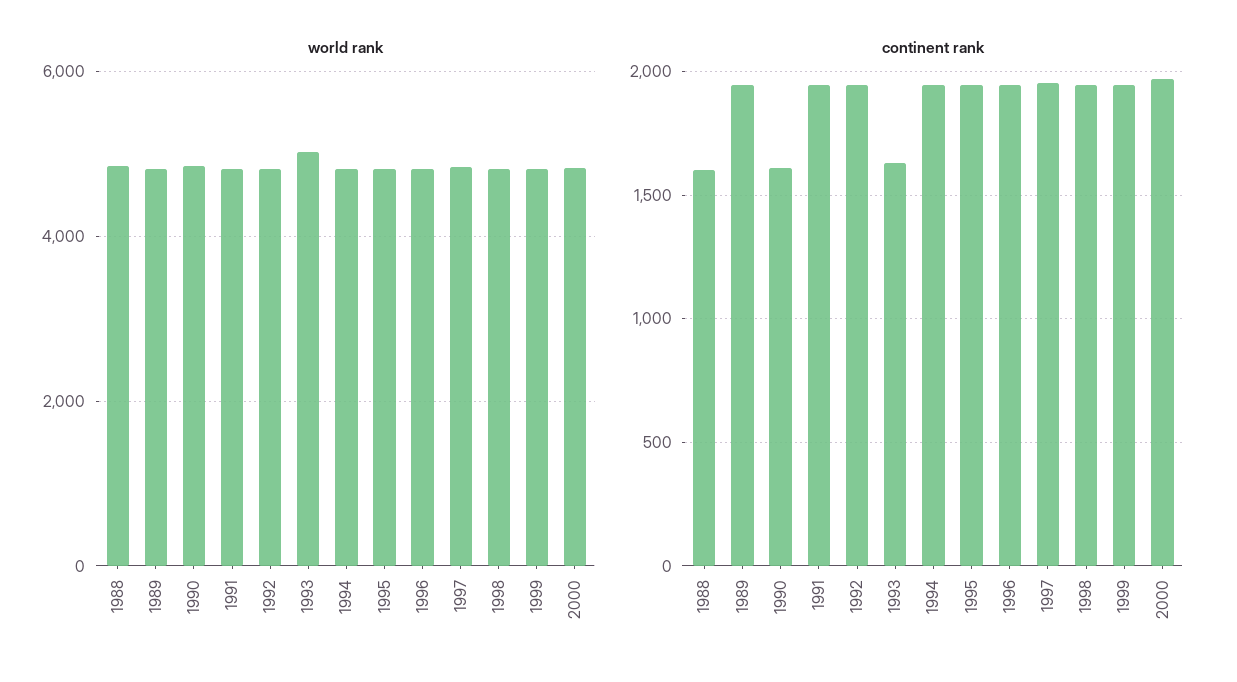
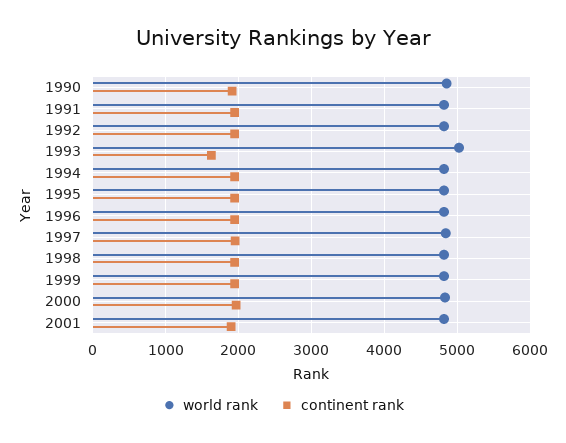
world rank, 1988: 4800 -> none
world rank, 1989: 4800 -> none
continent rank, 1988: 1600 -> none
continent rank, 1989: 1950 -> none
continent rank, 1990: 1600 -> 1900
world rank, 2001: none -> 4800
continent rank, 2001: none -> 1900

